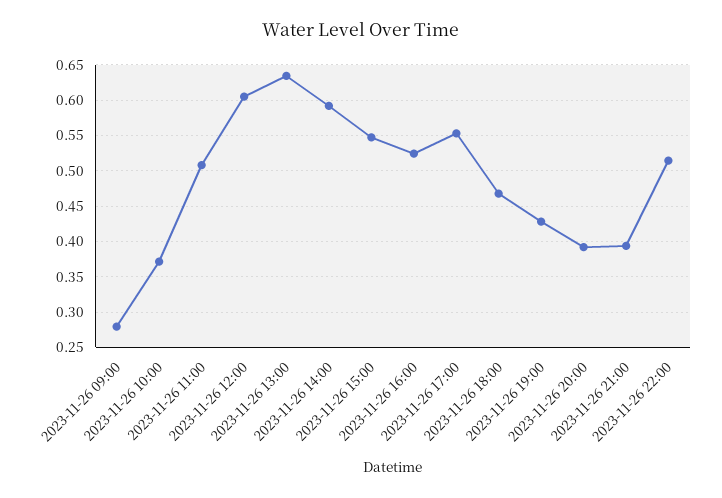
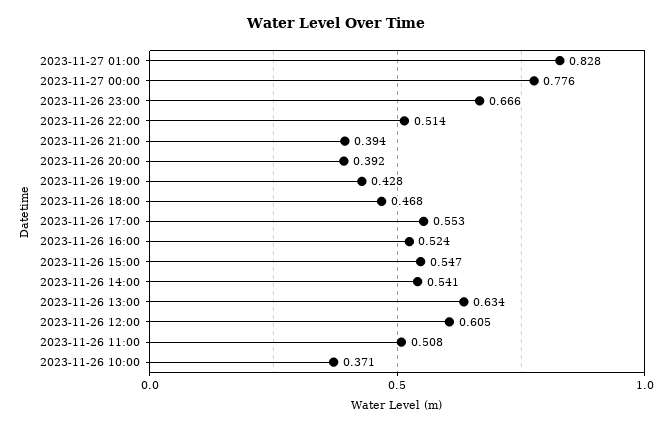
2023-11-26 09:00: 0.28 -> none
2023-11-26 14:00: 0.59 -> 0.541
2023-11-27 01:00: none -> 0.828
2023-11-27 00:00: none -> 0.776
2023-11-26 23:00: none -> 0.666

